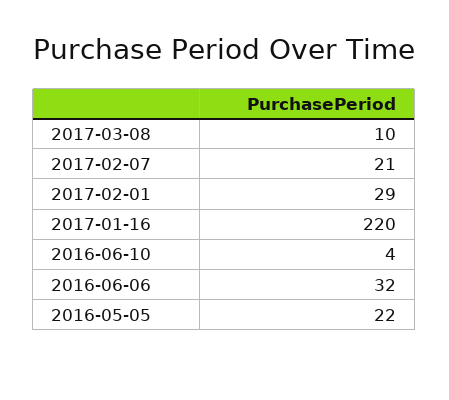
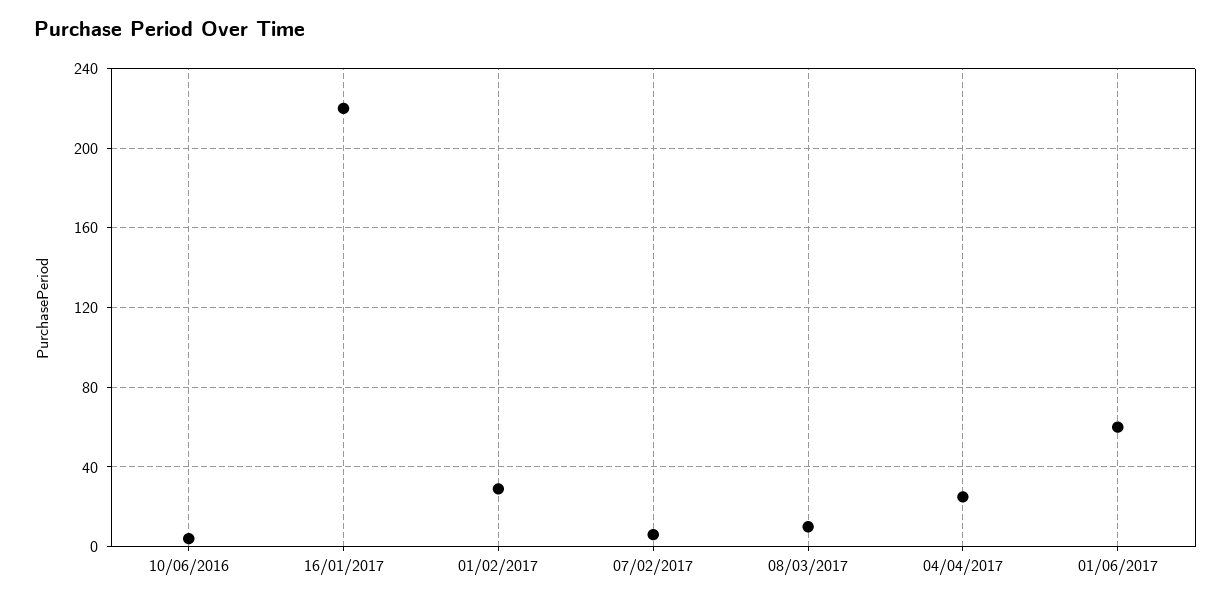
2017-02-07: 21 -> 5
2016-06-06: 32 -> none
2016-05-05: 22 -> none
04/04/2017: none -> 25
01/06/2017: none -> 60

